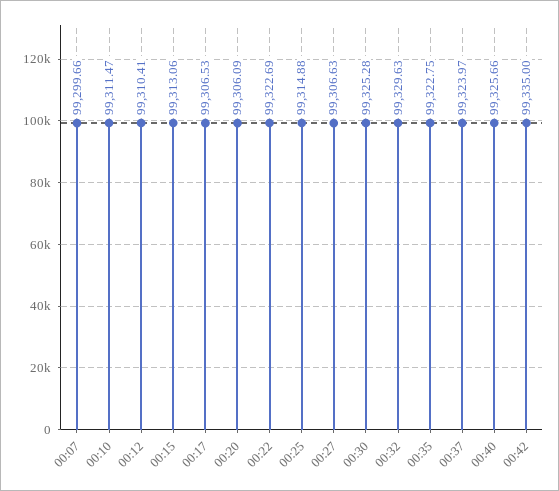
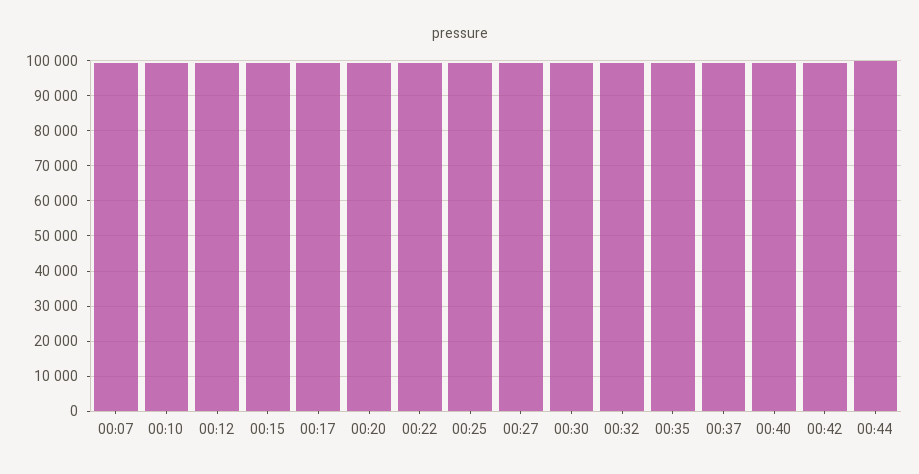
00:44: none -> 100000

